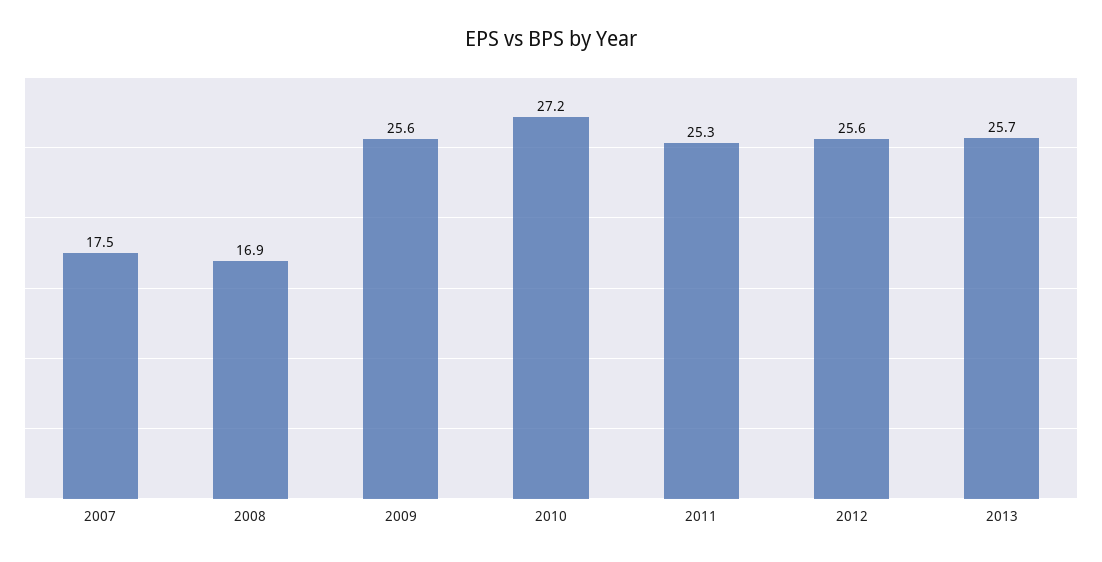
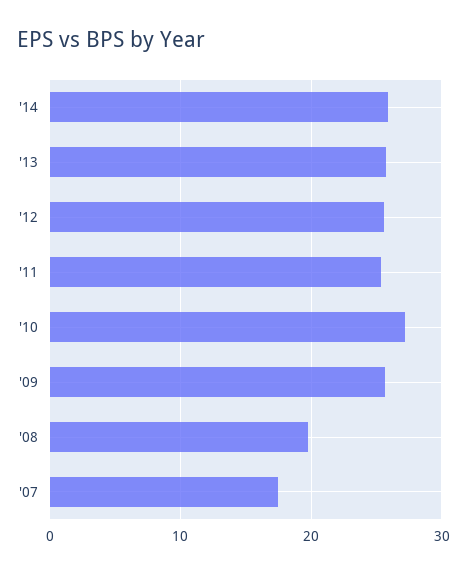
2008: 16.9 -> 20
'14: none -> 26

